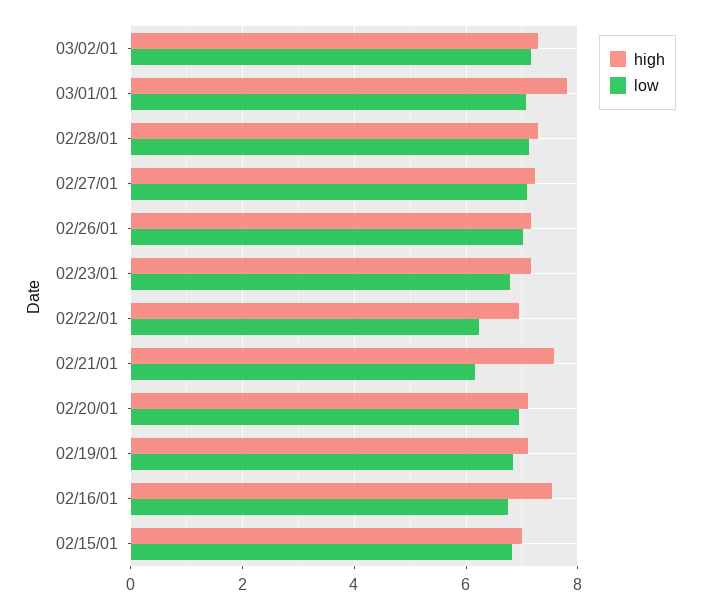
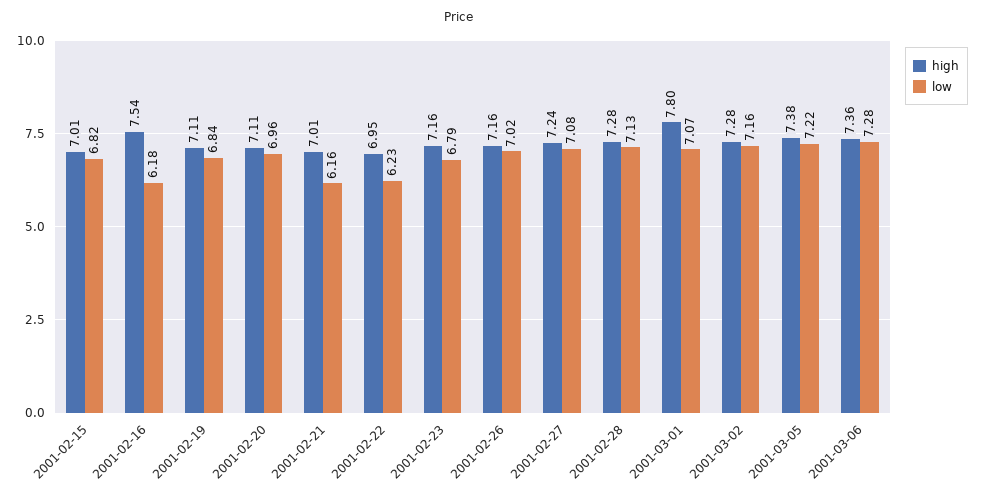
high, 02/21/01: 7.6 -> 7.01
low, 02/16/01: 6.8 -> 6.18
high, 2001-03-05: none -> 7.38
low, 2001-03-05: none -> 7.22
high, 2001-03-06: none -> 7.36
low, 2001-03-06: none -> 7.28

